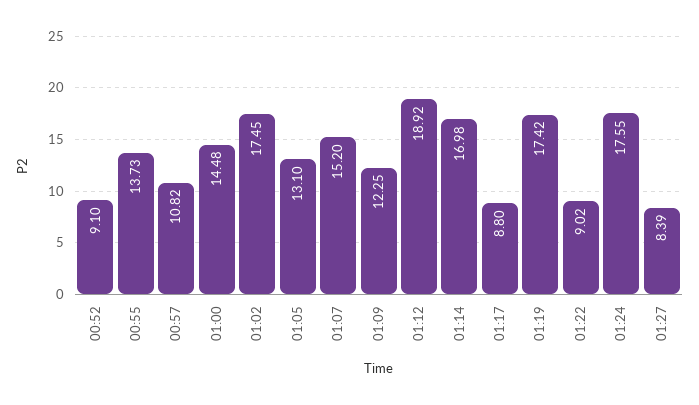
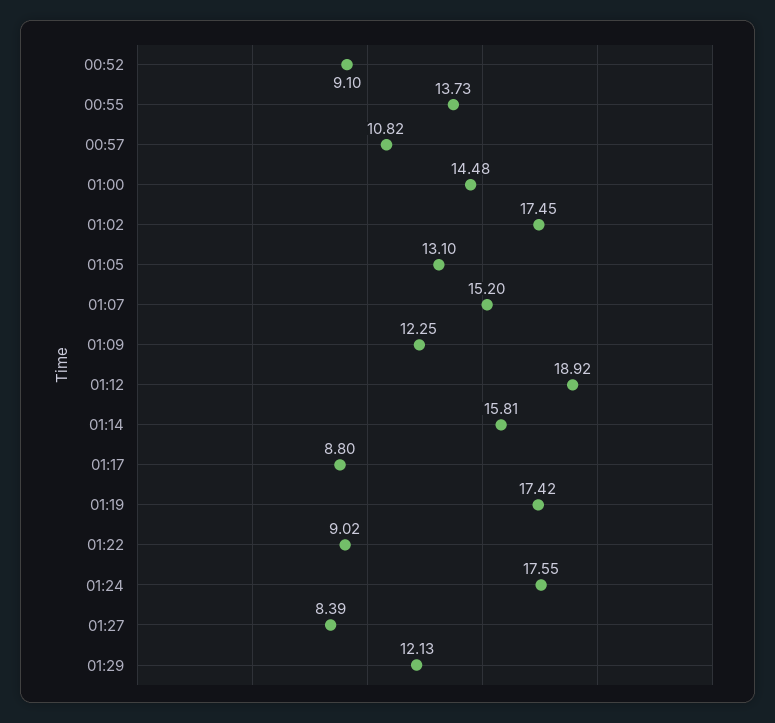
01:14: 16.98 -> 15.81
01:29: none -> 12.13

